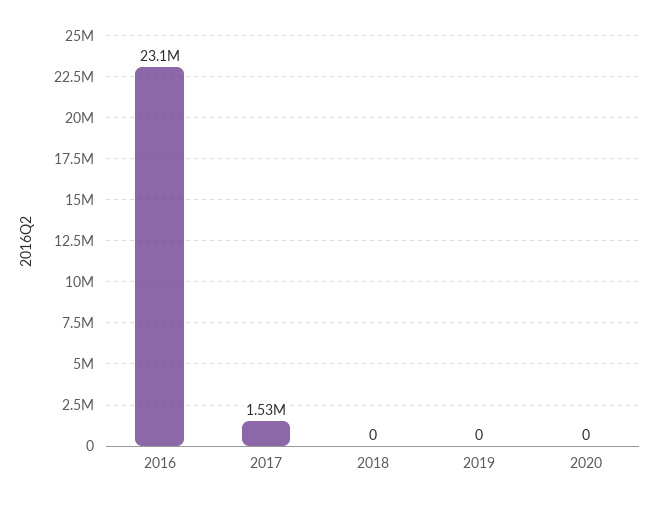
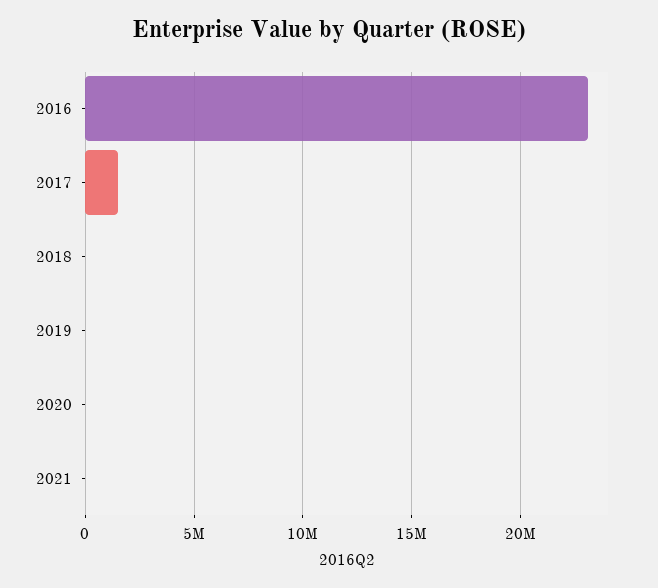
2021: none -> 0

